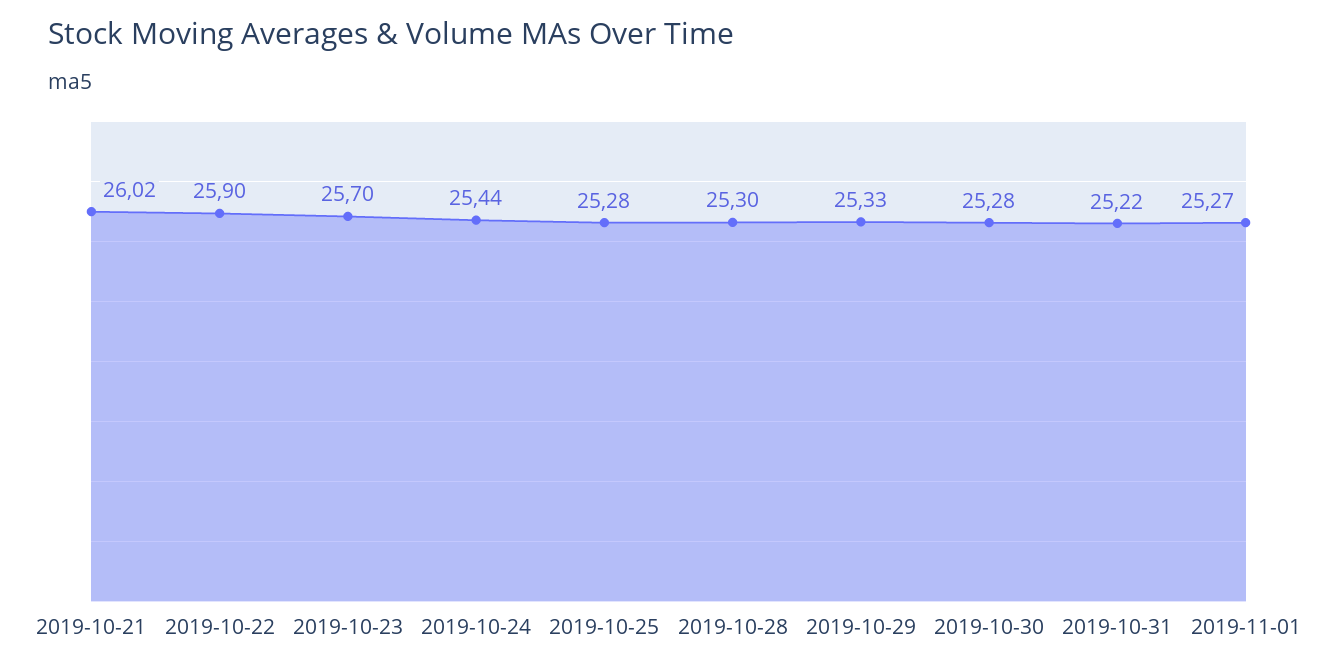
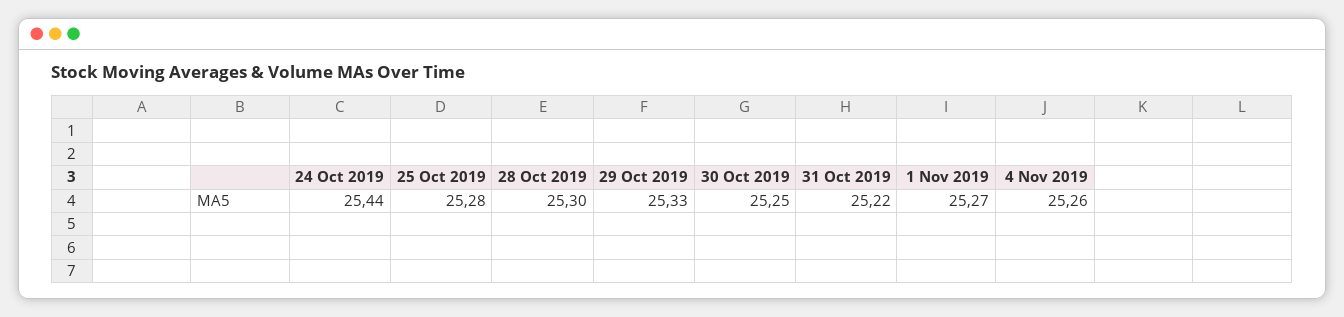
2019-10-21: 26.02 -> none
2019-10-22: 25.9 -> none
2019-10-23: 25.7 -> none
2019-10-30: 25.28 -> 25.25
4 Nov 2019: none -> 25.26

